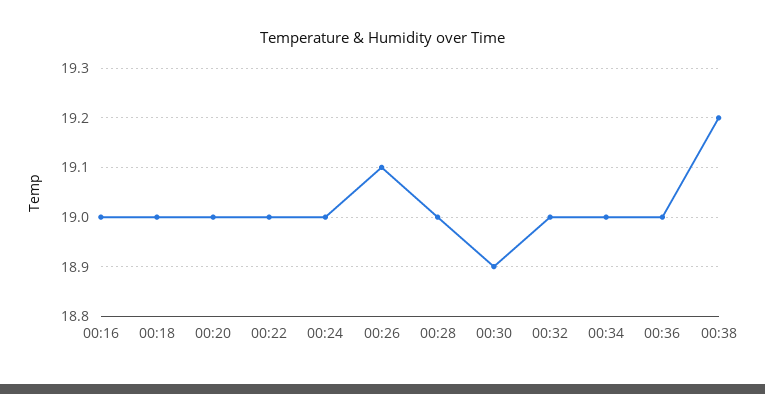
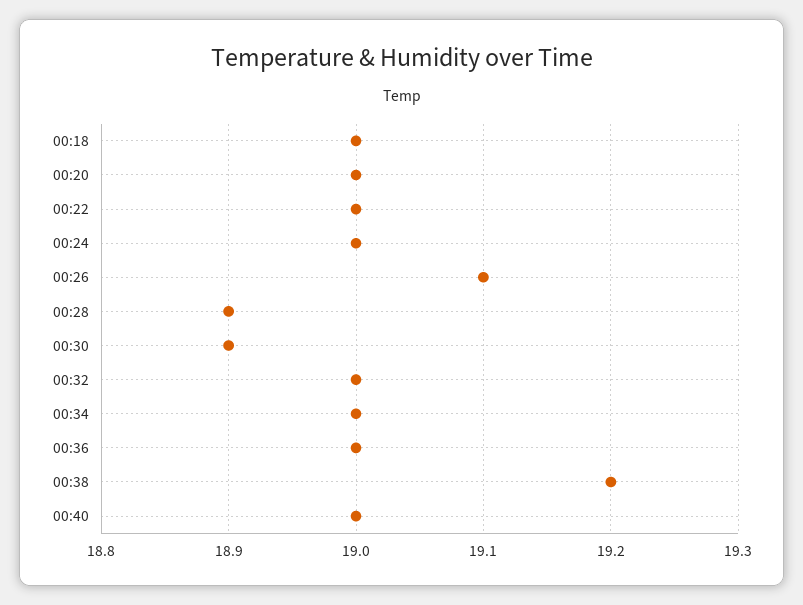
00:16: 19 -> none
00:28: 19 -> 18.9
00:40: none -> 19

